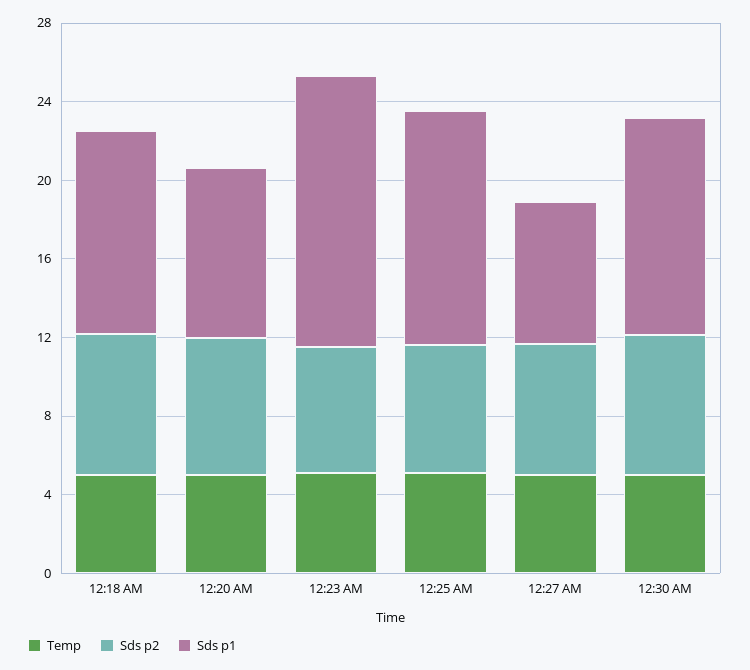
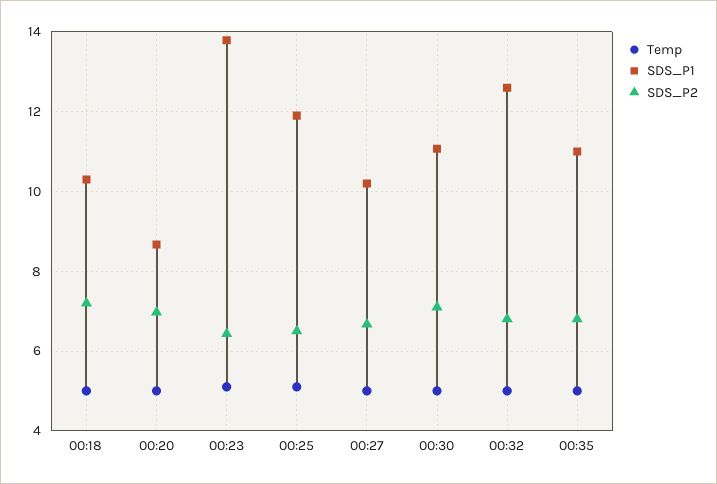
Sds p1, 12:27 AM: 7 -> 10.2
Temp, 00:32: none -> 5
Sds p1, 00:32: none -> 12.6
Sds p2, 00:32: none -> 6.8
Temp, 00:35: none -> 5
Sds p1, 00:35: none -> 11
Sds p2, 00:35: none -> 6.8

